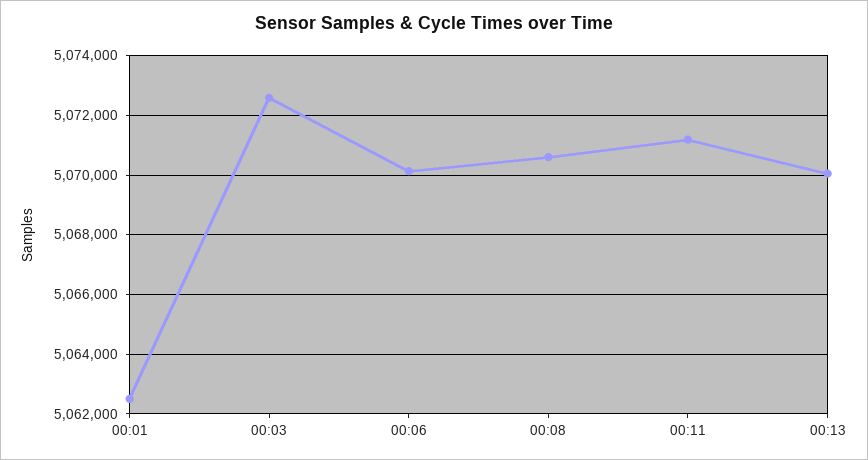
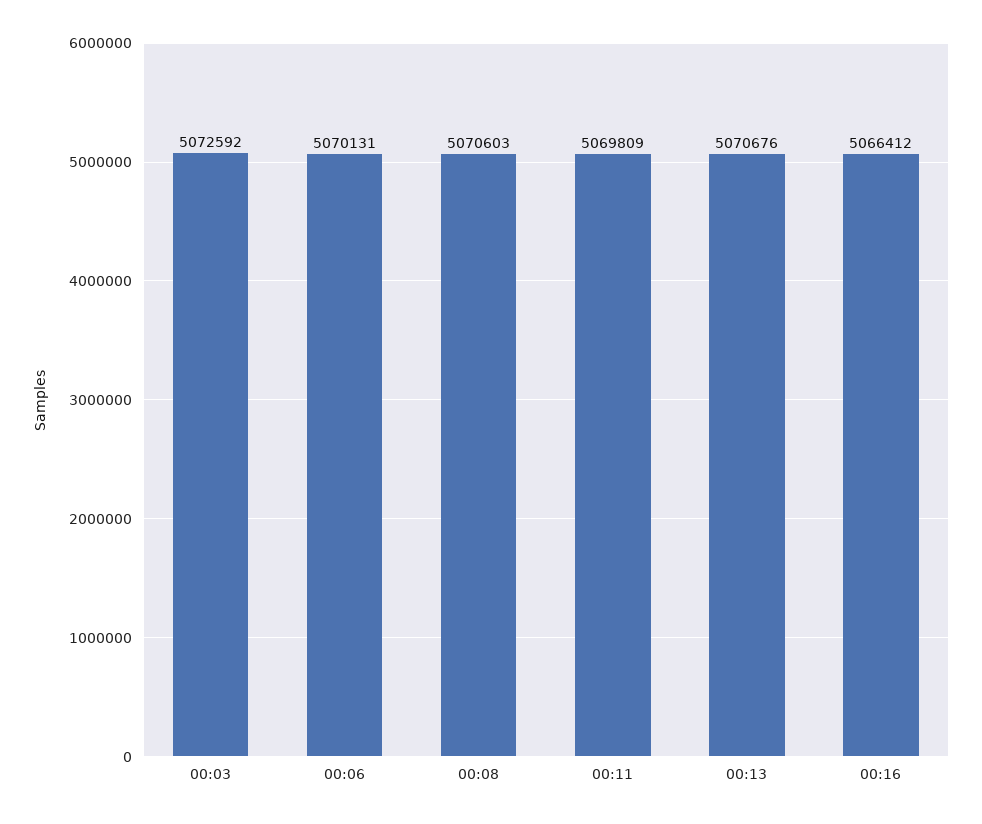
00:01: 5062500 -> none
00:11: 5071250 -> 5069809
00:13: 5070000 -> 5070676
00:16: none -> 5066412

